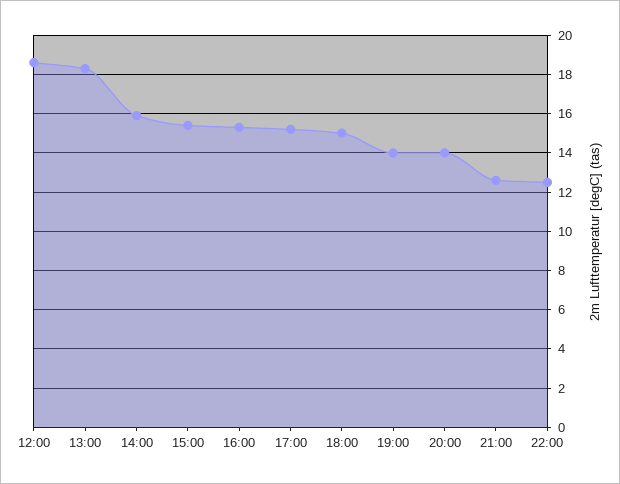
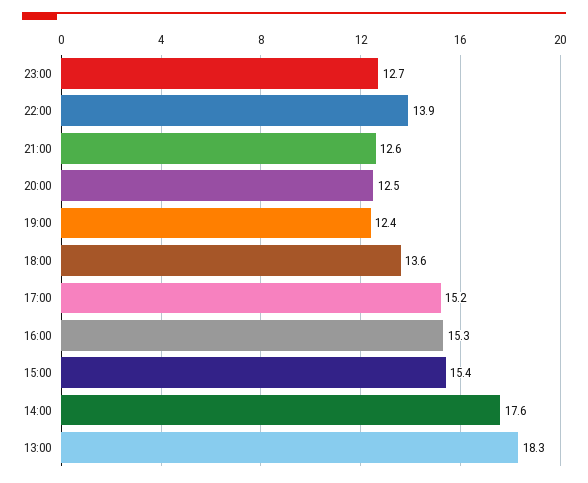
12:00: 18.5 -> none
14:00: 16 -> 17.6
18:00: 15 -> 13.6
19:00: 14 -> 12.4
20:00: 14 -> 12.5
22:00: 12.5 -> 13.9
23:00: none -> 12.7

